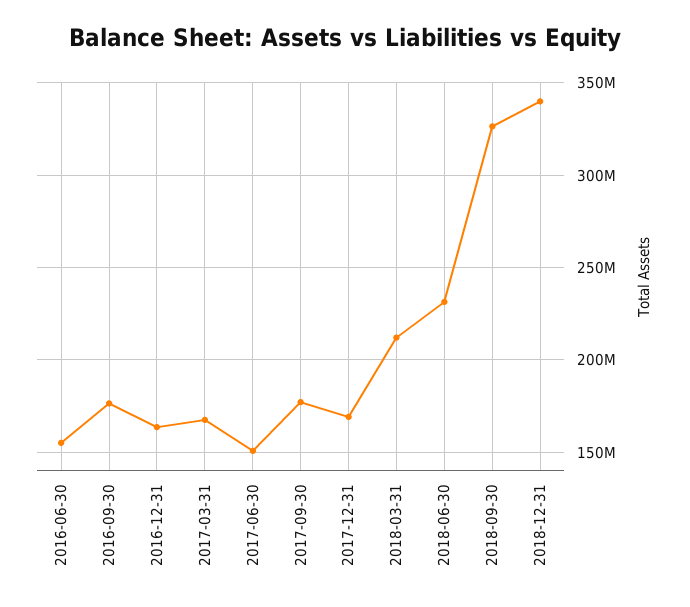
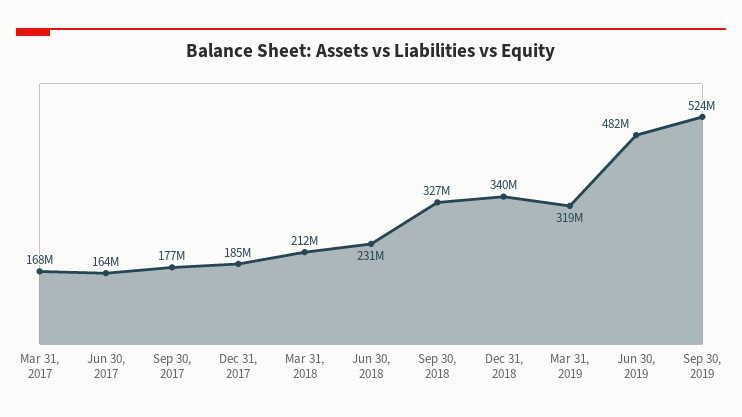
2016-06-30: 155000000 -> none
2016-09-30: 175000000 -> none
2016-12-31: 165000000 -> none
2017-06-30: 150000000 -> 164000000
2017-12-31: 170000000 -> 185000000
Mar 31, 2019: none -> 319000000
Jun 30, 2019: none -> 482000000
Sep 30, 2019: none -> 524000000

